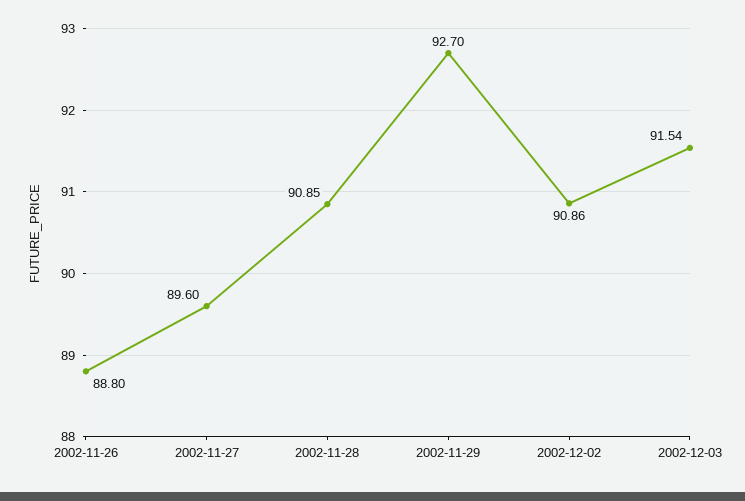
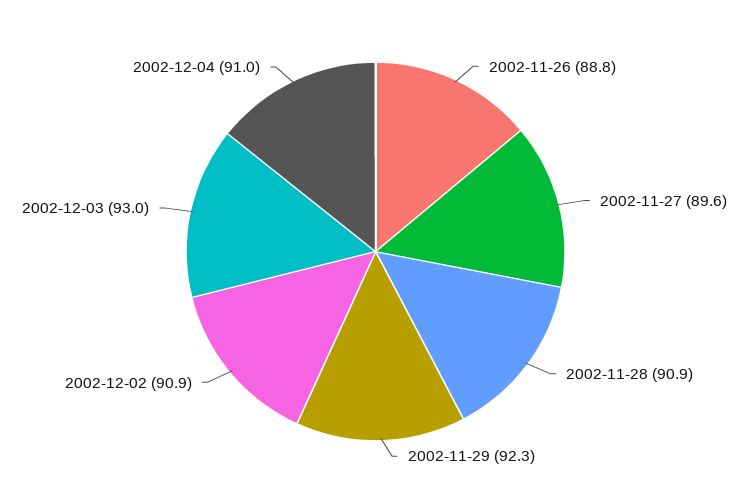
2002-11-29: 92.7 -> 92.3
2002-12-03: 91.54 -> 93
2002-12-04: none -> 91

